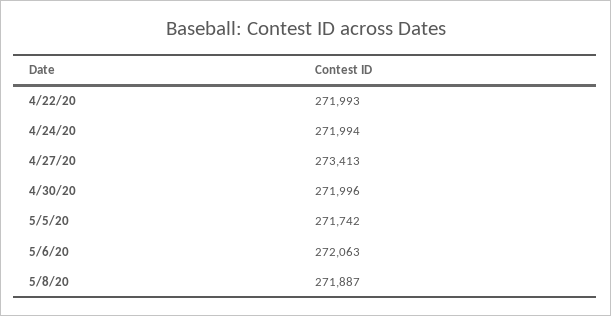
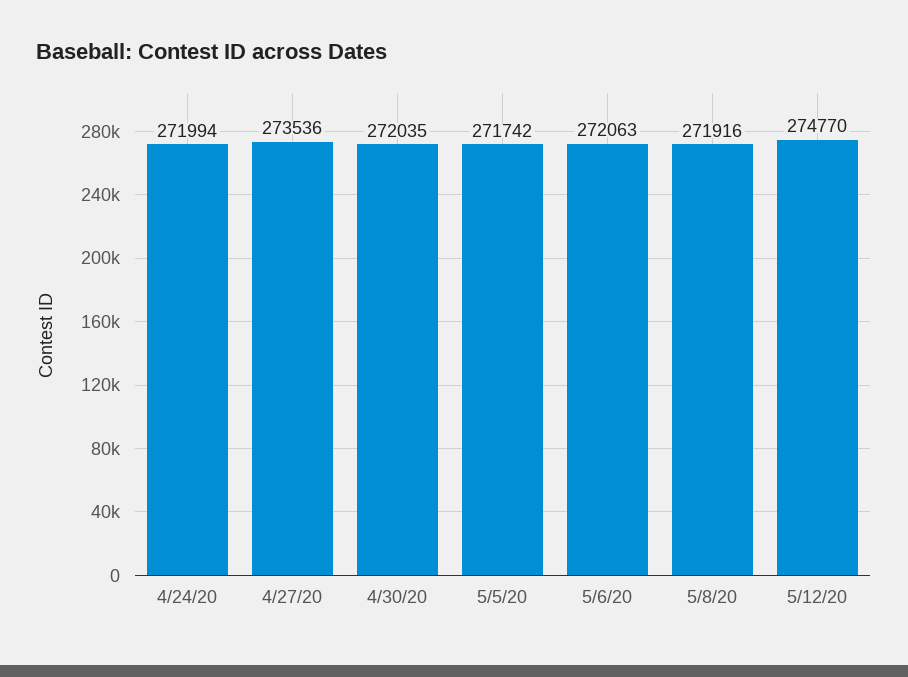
4/22/20: 271993 -> none
4/27/20: 273413 -> 273536
4/30/20: 271996 -> 272035
5/8/20: 271887 -> 271916
5/12/20: none -> 274770

